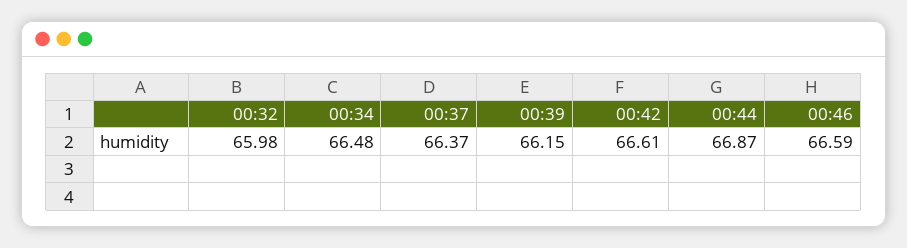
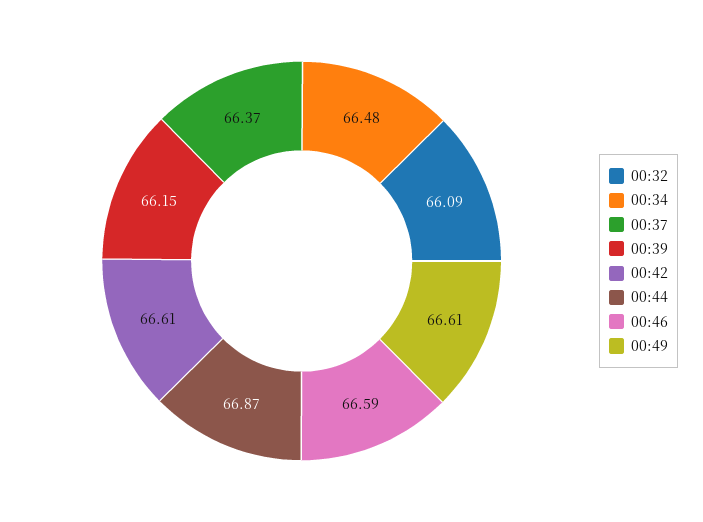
00:32: 65.98 -> 66.09
00:49: none -> 66.61

